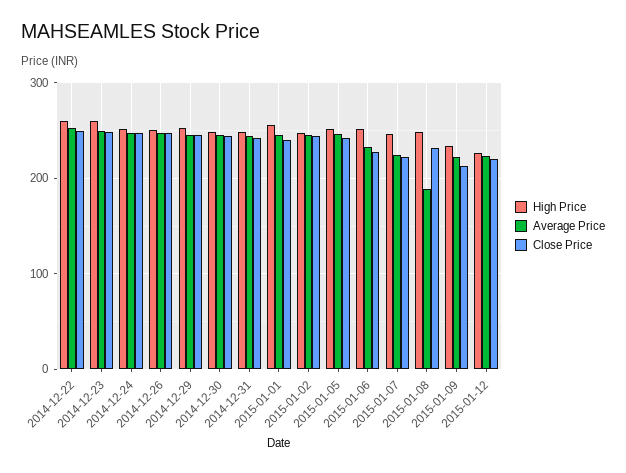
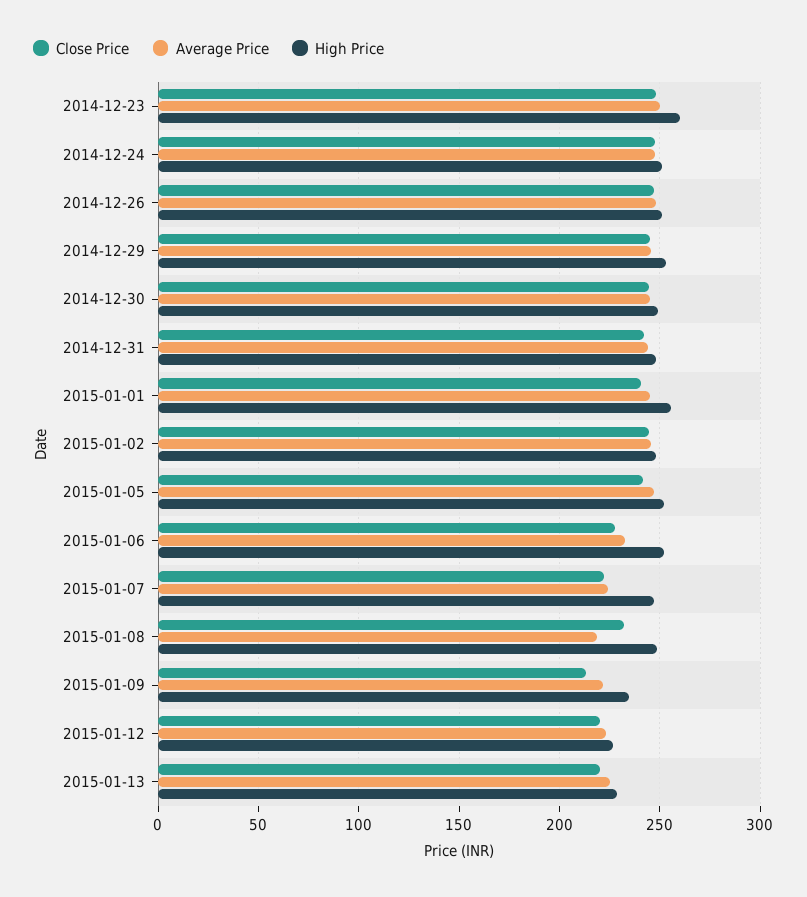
High Price, 2014-12-22: 260 -> none
Average Price, 2014-12-22: 250 -> none
Close Price, 2014-12-22: 250 -> none
Average Price, 2015-01-08: 190 -> 220
Close Price, 2015-01-13: none -> 220
Average Price, 2015-01-13: none -> 225
High Price, 2015-01-13: none -> 230

